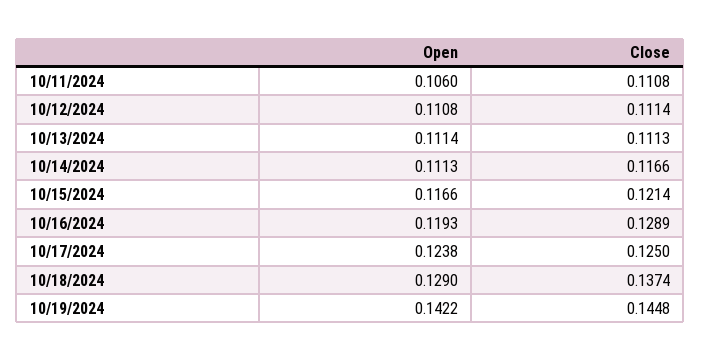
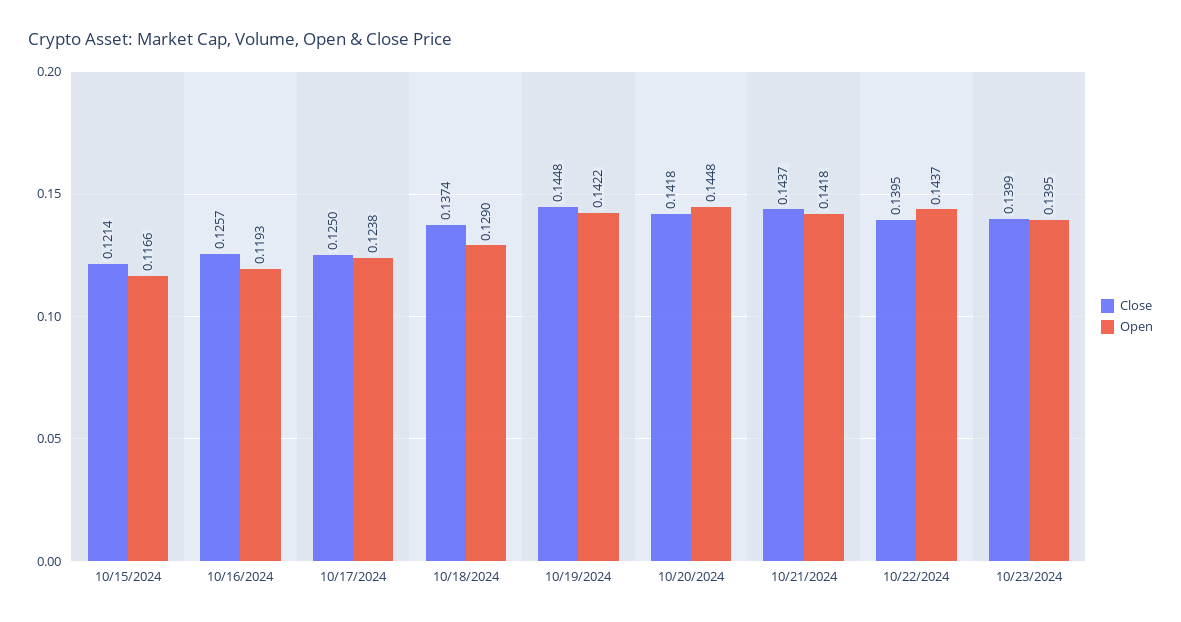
Open, 10/11/2024: 0.106 -> none
Close, 10/11/2024: 0.1108 -> none
Open, 10/12/2024: 0.1108 -> none
Close, 10/12/2024: 0.1114 -> none
Open, 10/13/2024: 0.1114 -> none
Close, 10/13/2024: 0.1113 -> none
Open, 10/14/2024: 0.1113 -> none
Close, 10/14/2024: 0.1166 -> none
Close, 10/16/2024: 0.1289 -> 0.1257
Close, 10/20/2024: none -> 0.1418
Open, 10/20/2024: none -> 0.1448
Close, 10/21/2024: none -> 0.1437
Open, 10/21/2024: none -> 0.1418
Close, 10/22/2024: none -> 0.1395
Open, 10/22/2024: none -> 0.1437
Close, 10/23/2024: none -> 0.1399
Open, 10/23/2024: none -> 0.1395

